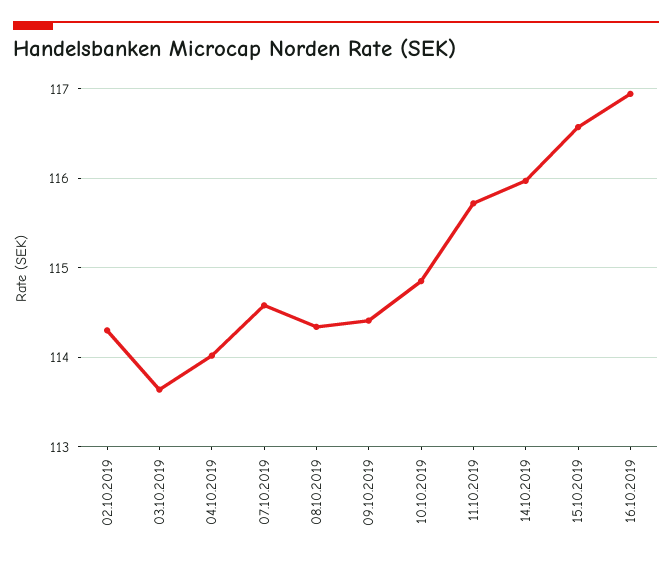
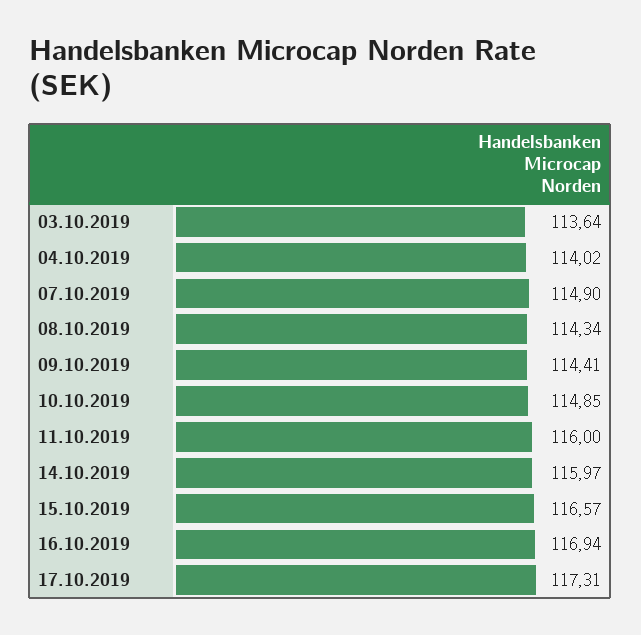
02.10.2019: 114.3 -> none
07.10.2019: 114.6 -> 114.9
11.10.2019: 115.7 -> 116
17.10.2019: none -> 117.31

